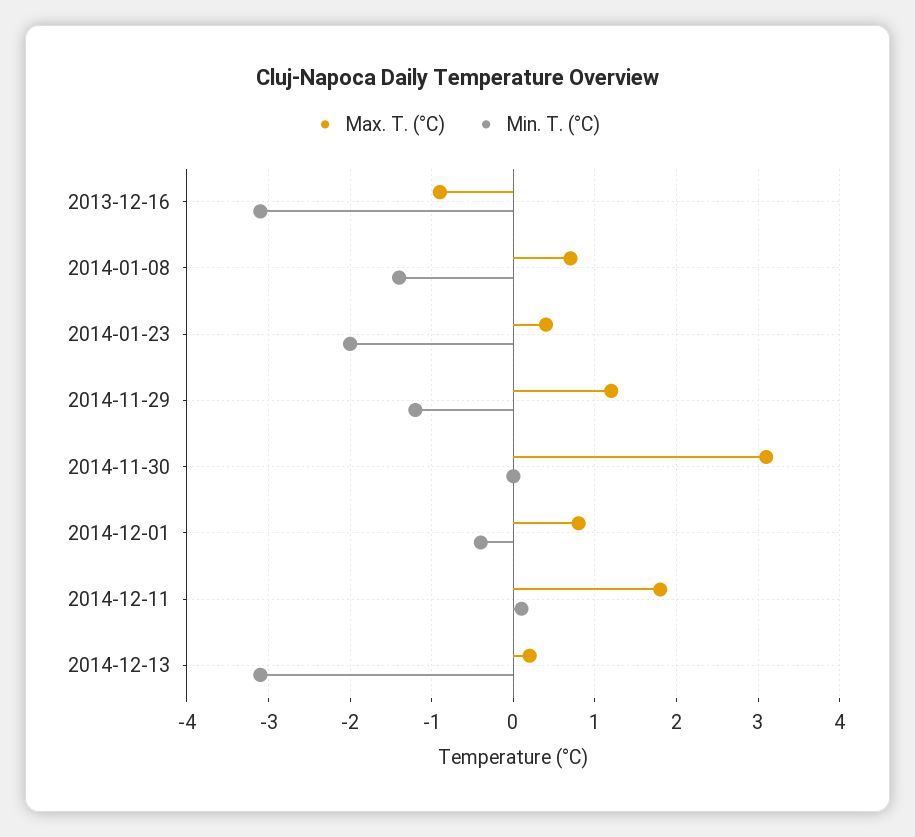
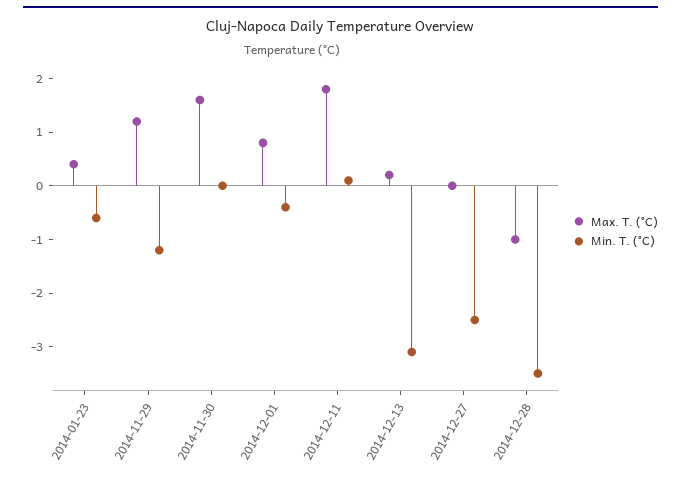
Max. T. (°C), 2013-12-16: -0.9 -> none
Min. T. (°C), 2013-12-16: -3.1 -> none
Max. T. (°C), 2014-01-08: 0.7 -> none
Min. T. (°C), 2014-01-08: -1.4 -> none
Min. T. (°C), 2014-01-23: -2 -> -0.5
Max. T. (°C), 2014-11-30: 3.1 -> 1.5
Max. T. (°C), 2014-12-27: none -> 0
Min. T. (°C), 2014-12-27: none -> -2.5
Max. T. (°C), 2014-12-28: none -> -1
Min. T. (°C), 2014-12-28: none -> -3.5

